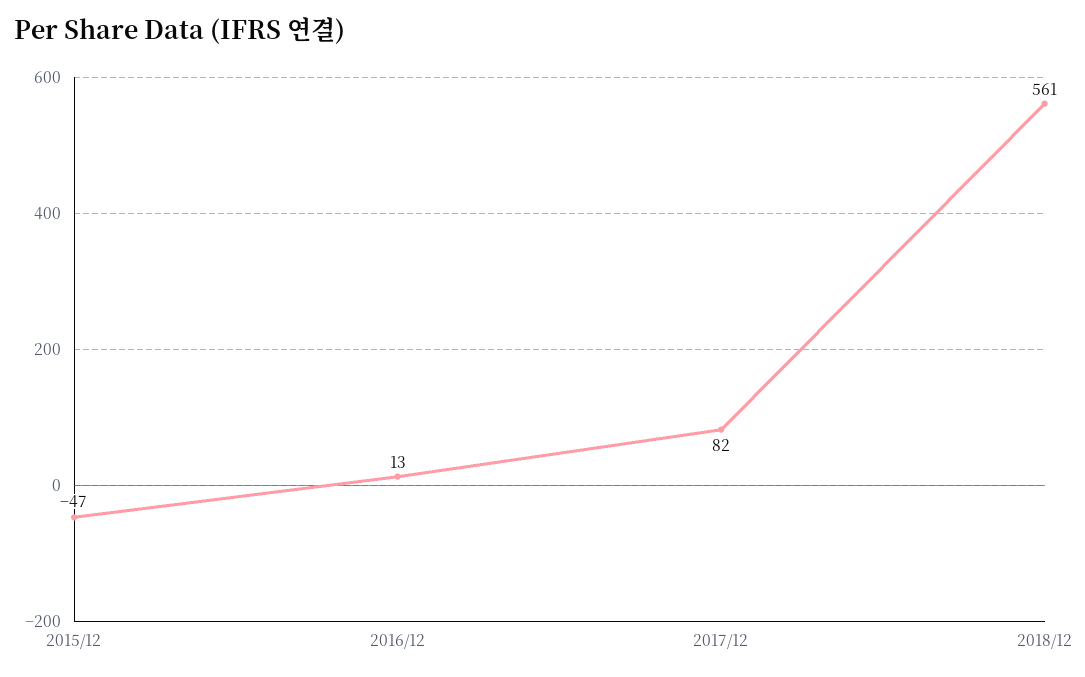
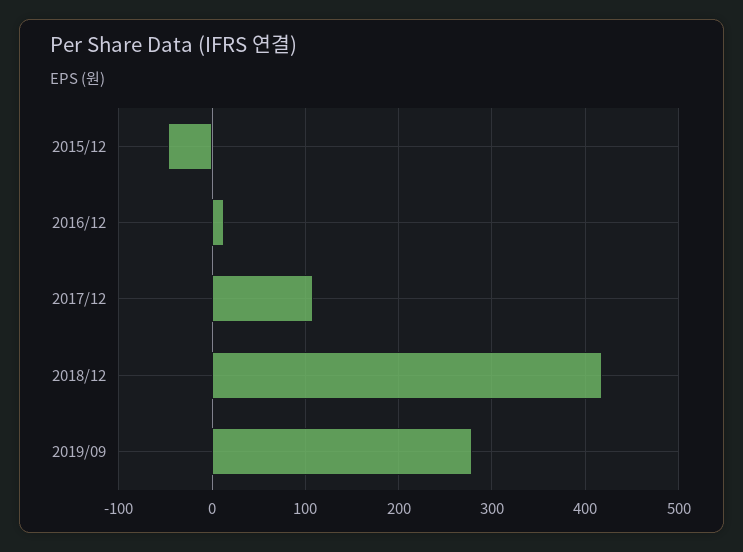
2017/12: 82 -> 110
2018/12: 561 -> 420
2019/09: none -> 280

